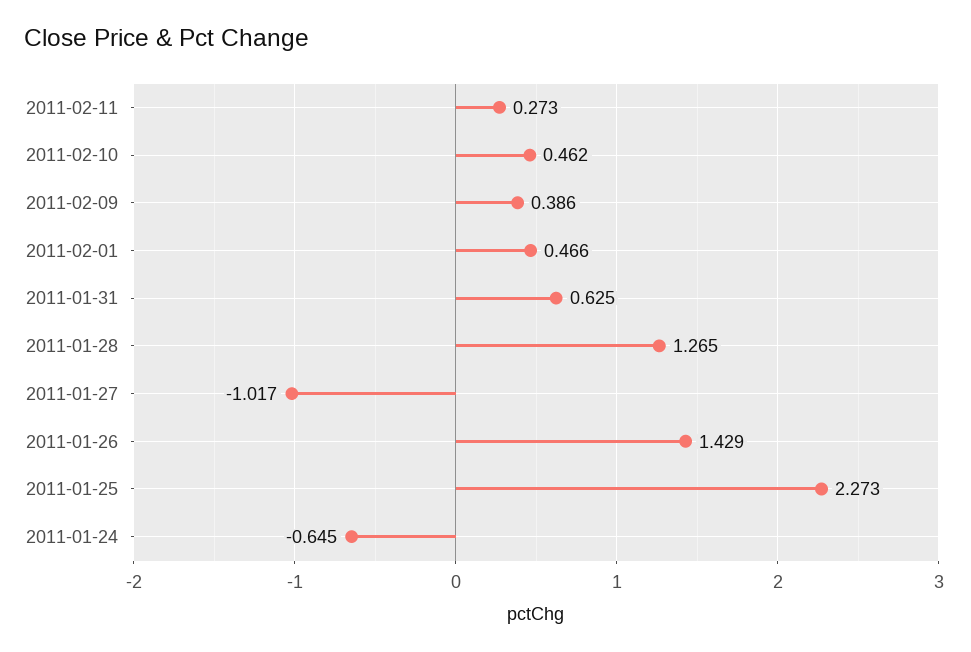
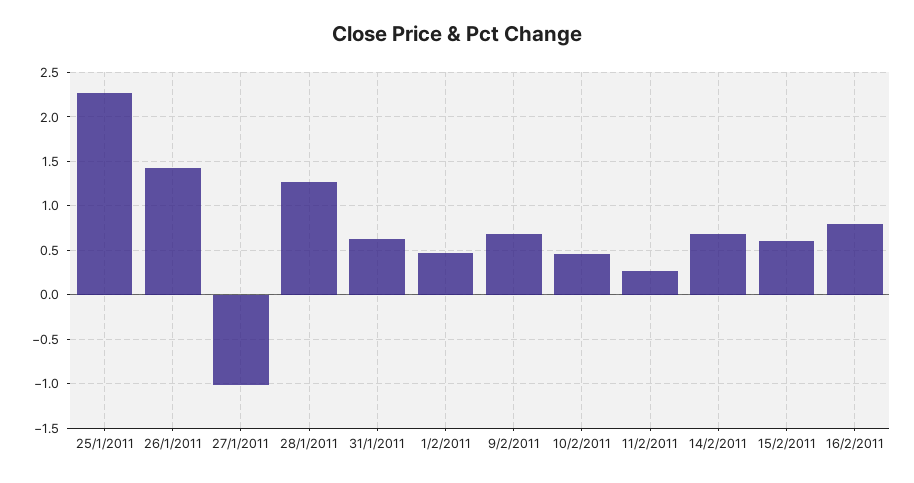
2011-02-09: 0.386 -> 0.7
2011-01-24: -0.645 -> none
14/2/2011: none -> 0.7
15/2/2011: none -> 0.6
16/2/2011: none -> 0.8

